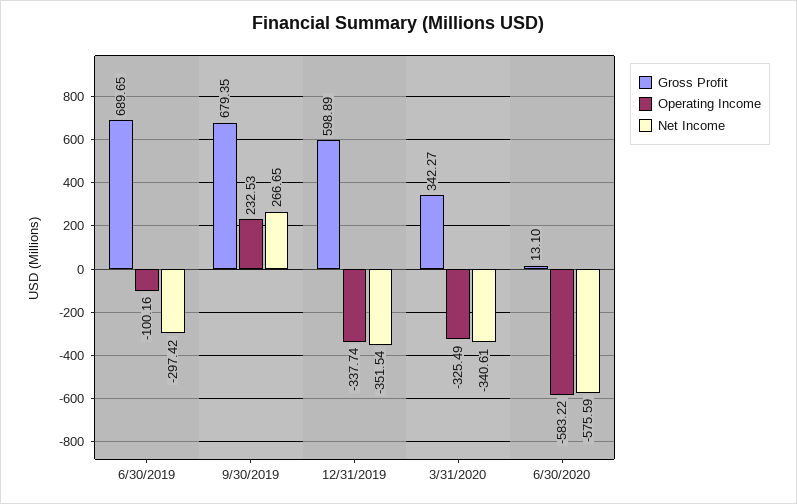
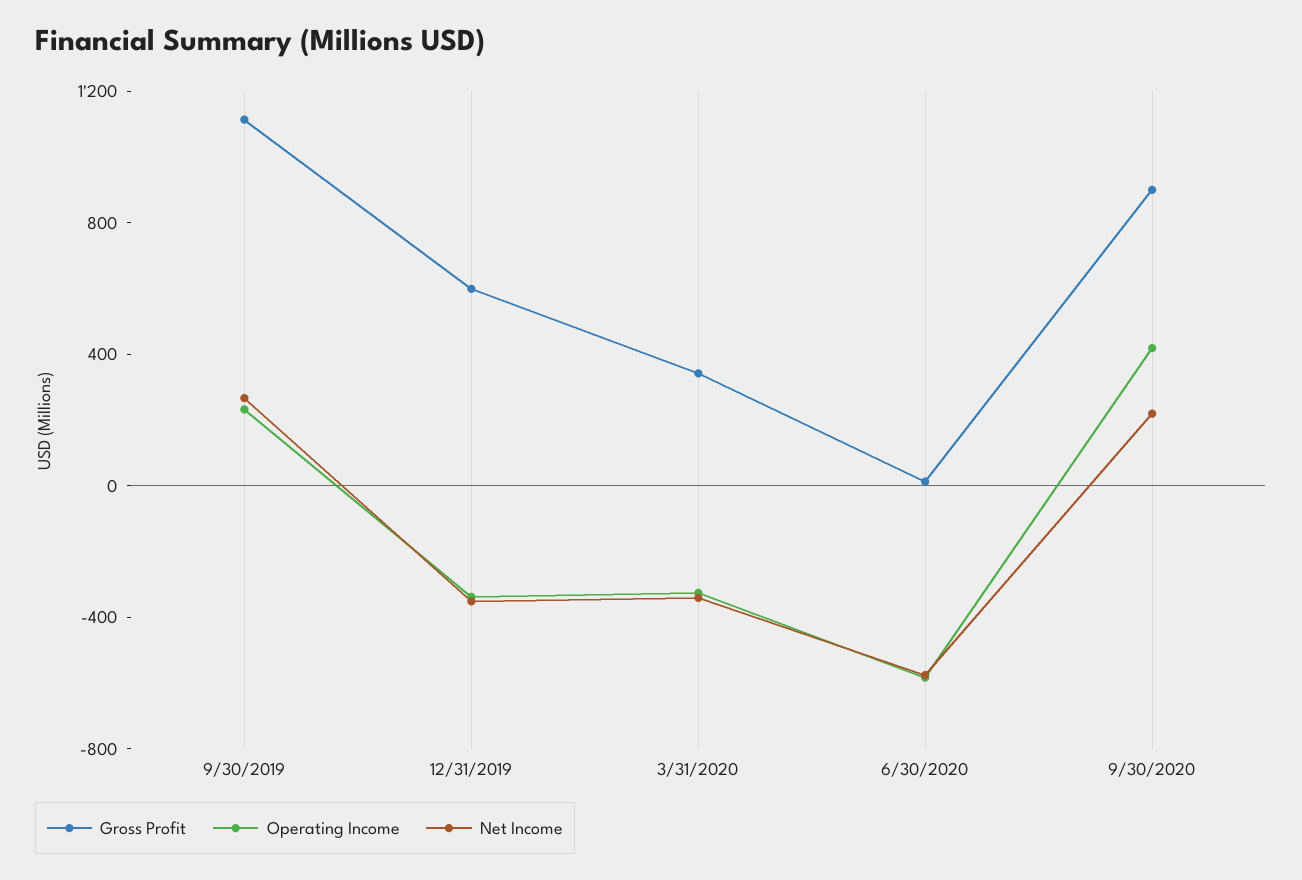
Gross Profit, 6/30/2019: 689.65 -> none
Operating Income, 6/30/2019: -100.16 -> none
Net Income, 6/30/2019: -297.42 -> none
Gross Profit, 9/30/2019: 679.35 -> 1100
Gross Profit, 9/30/2020: none -> 900
Operating Income, 9/30/2020: none -> 400
Net Income, 9/30/2020: none -> 200

